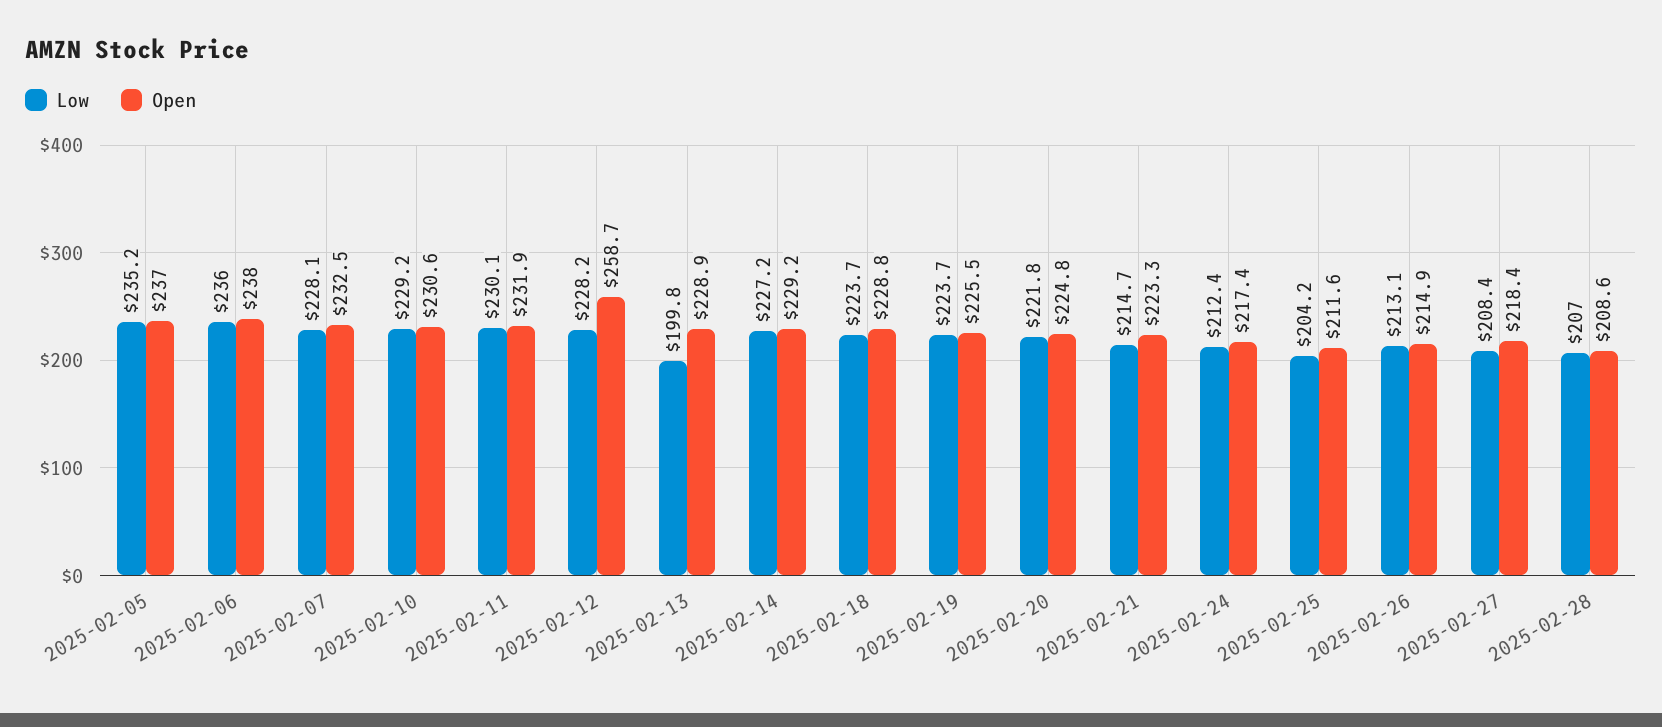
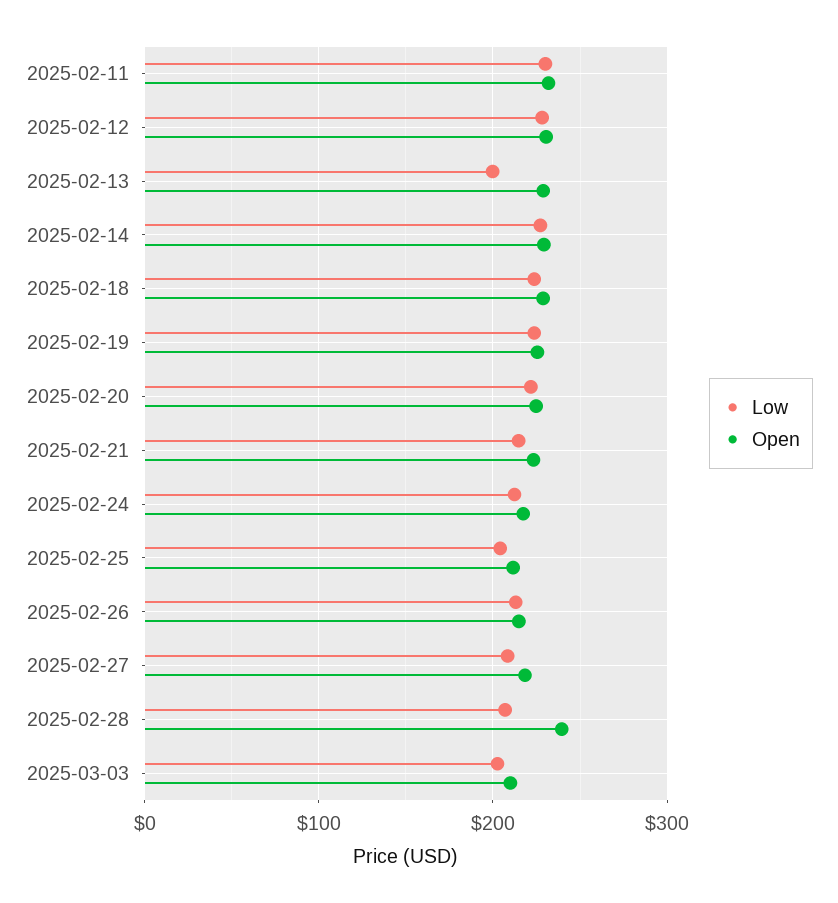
Low, 2025-02-05: 235.2 -> none
Open, 2025-02-05: 237 -> none
Low, 2025-02-06: 236 -> none
Open, 2025-02-06: 238 -> none
Low, 2025-02-07: 228.1 -> none
Open, 2025-02-07: 232.5 -> none
Low, 2025-02-10: 229.2 -> none
Open, 2025-02-10: 230.6 -> none
Open, 2025-02-12: 258.7 -> 230
Open, 2025-02-28: 208.6 -> 240
Low, 2025-03-03: none -> 200
Open, 2025-03-03: none -> 210

